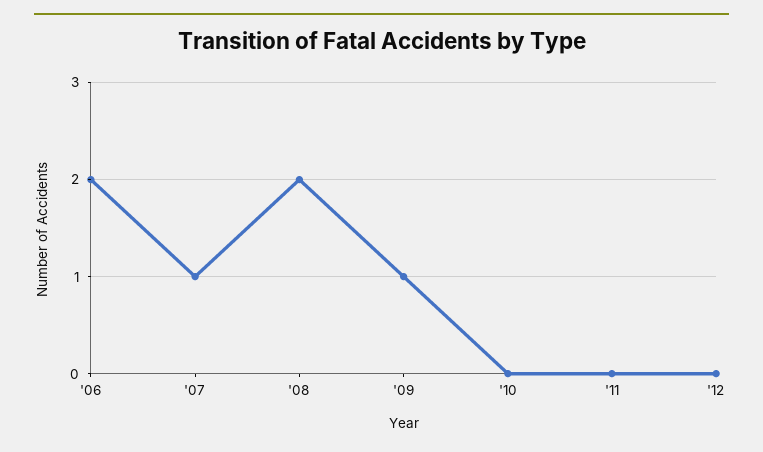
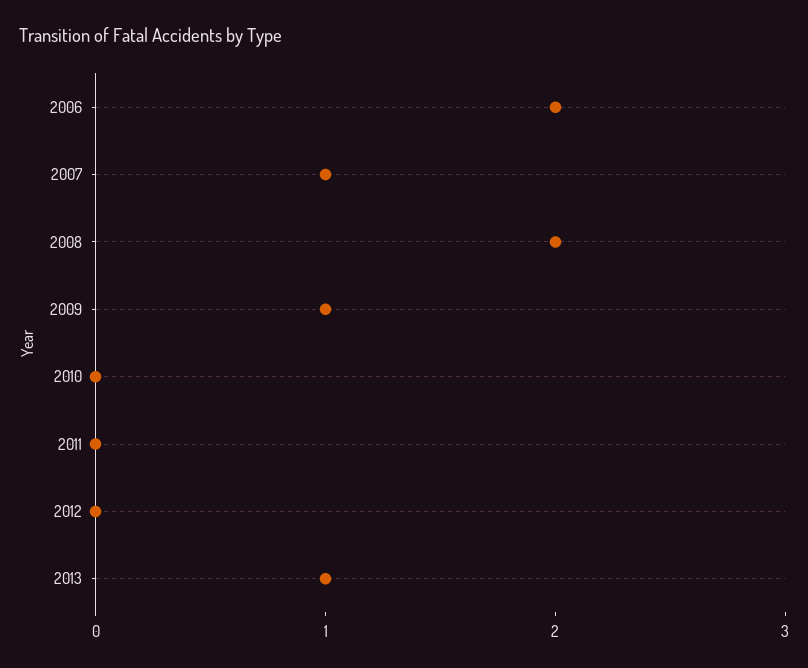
2013: none -> 1

